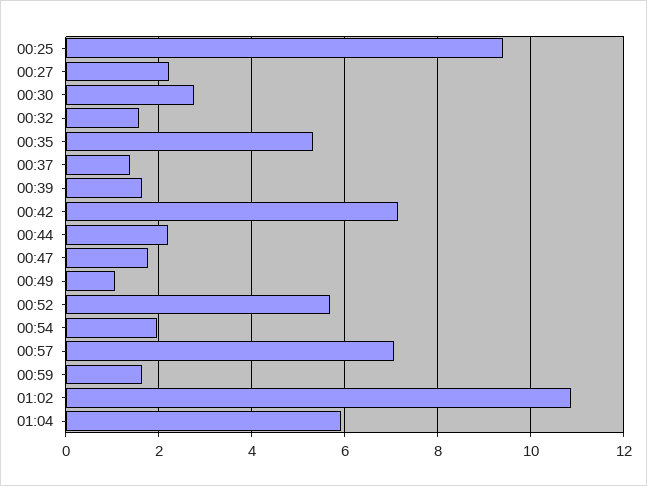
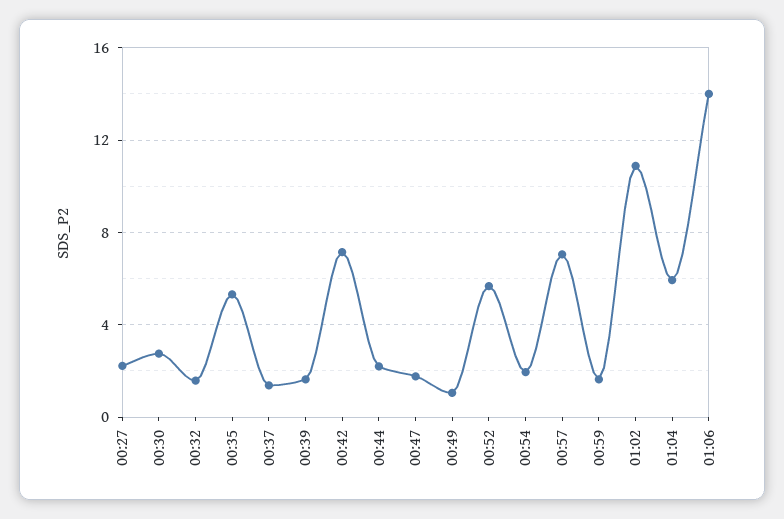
00:25: 9.4 -> none
01:06: none -> 14

